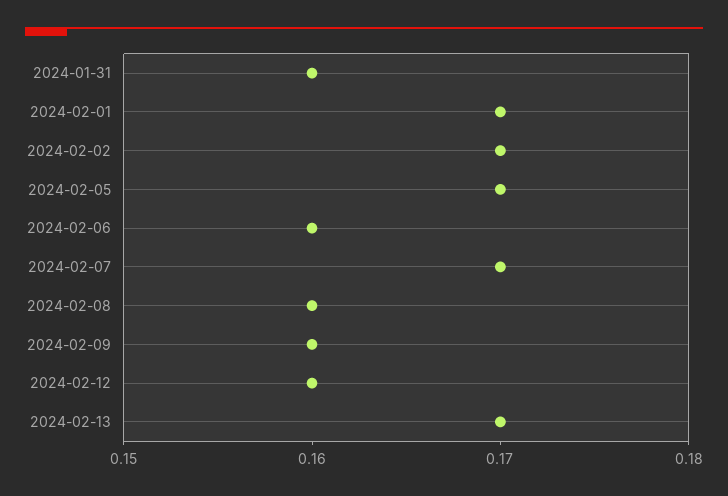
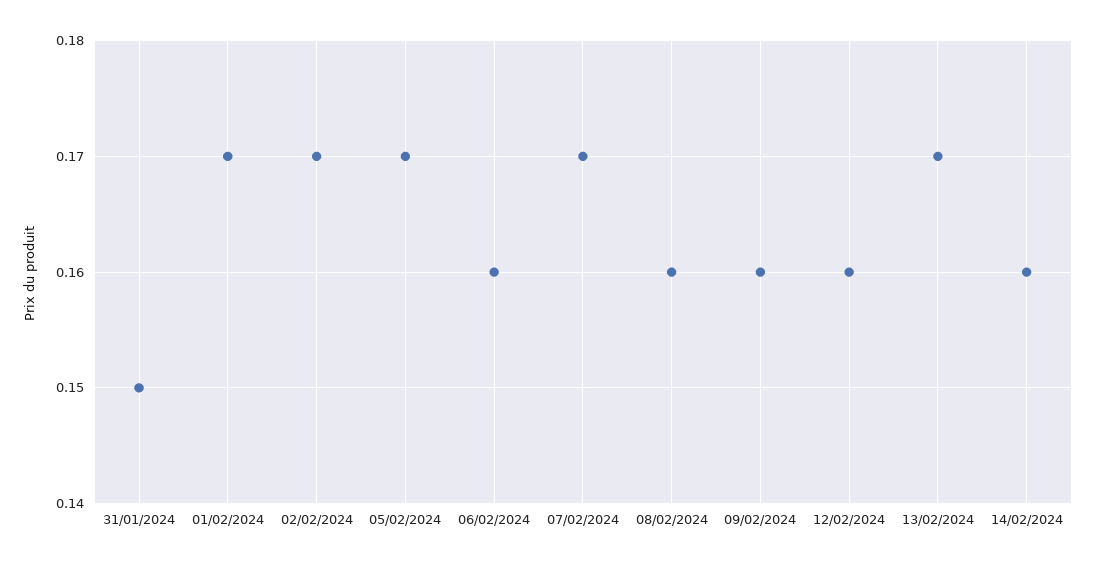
2024-01-31: 0.16 -> 0.15
14/02/2024: none -> 0.16

